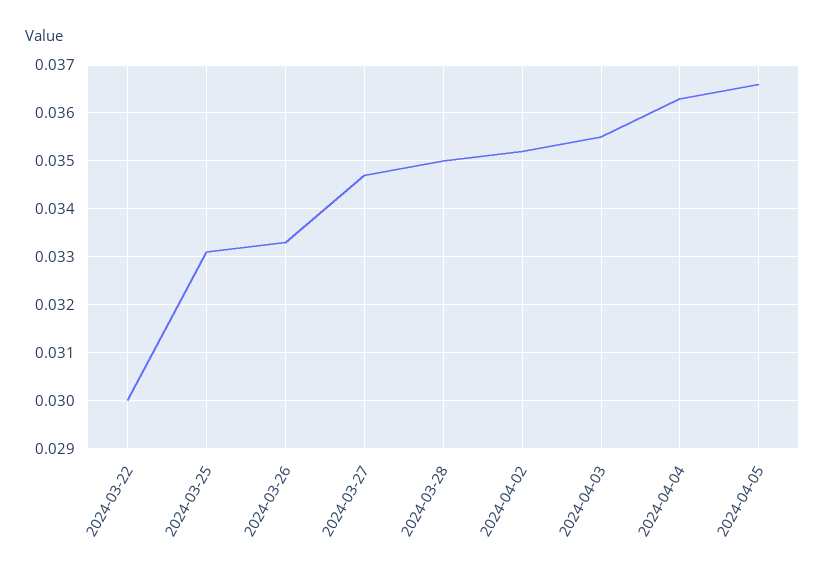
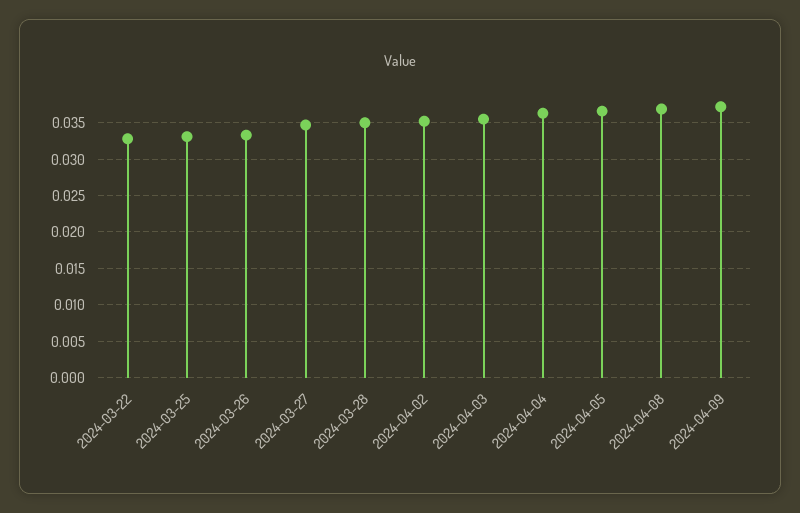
2024-03-22: 0.03 -> 0.033
2024-04-08: none -> 0.037
2024-04-09: none -> 0.037

